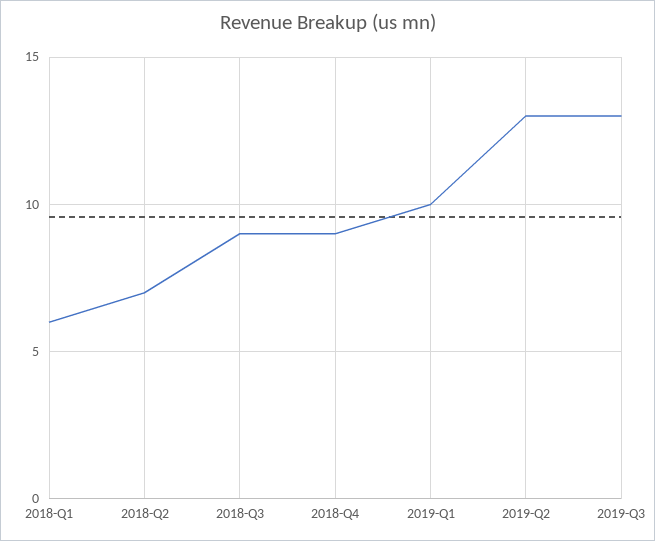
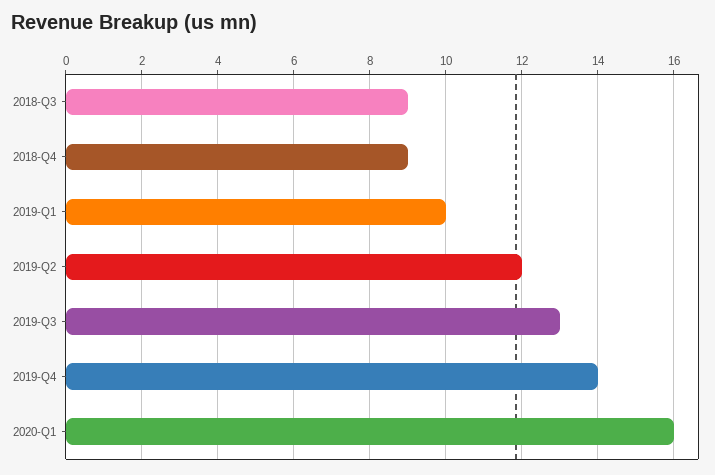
2018-Q1: 6 -> none
2018-Q2: 7 -> none
2019-Q2: 13 -> 12
2019-Q4: none -> 14
2020-Q1: none -> 16

